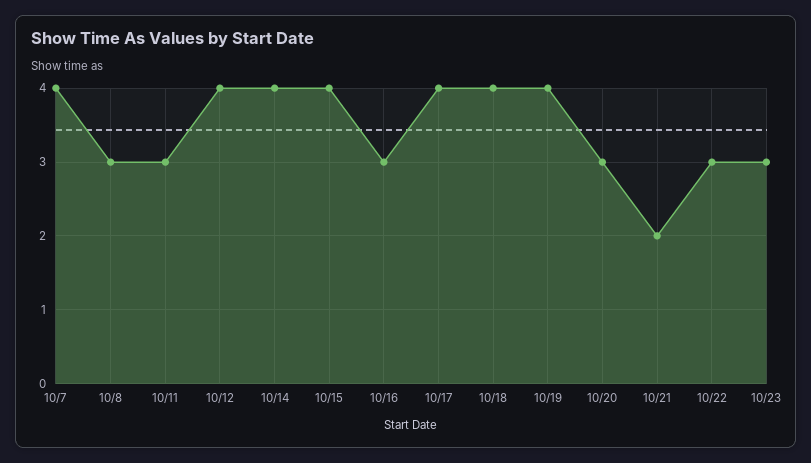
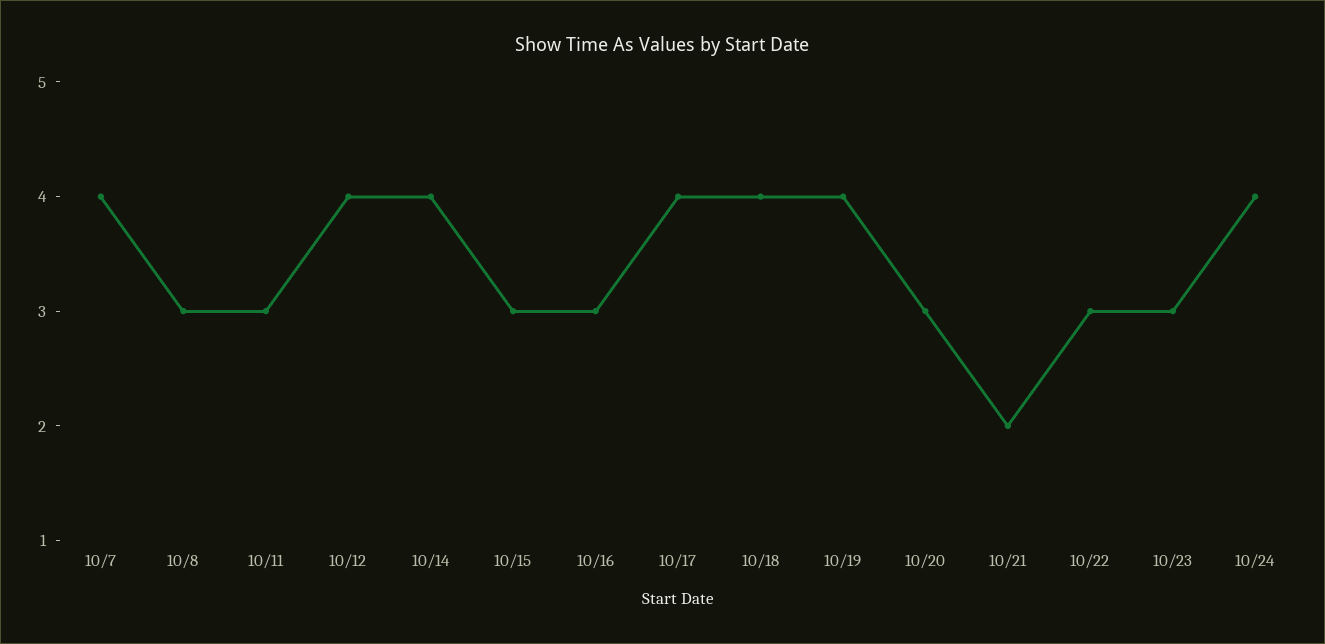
10/15: 4 -> 3
10/24: none -> 4

